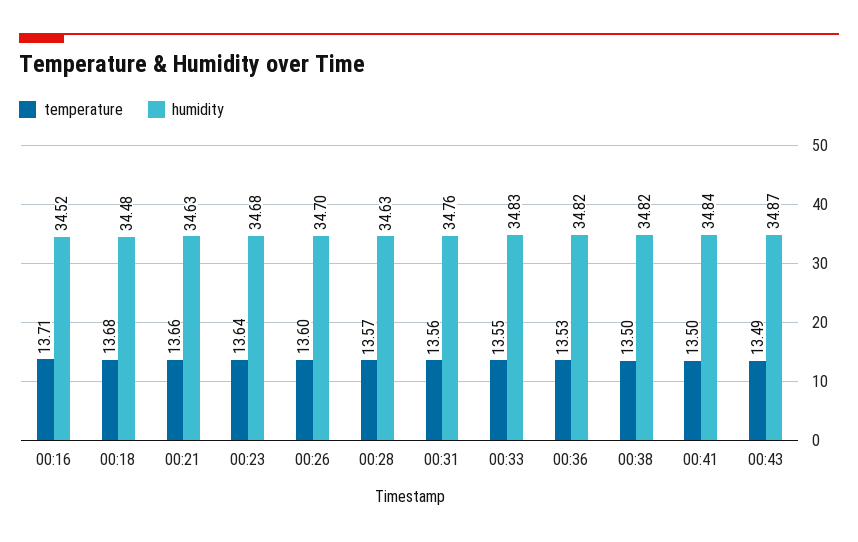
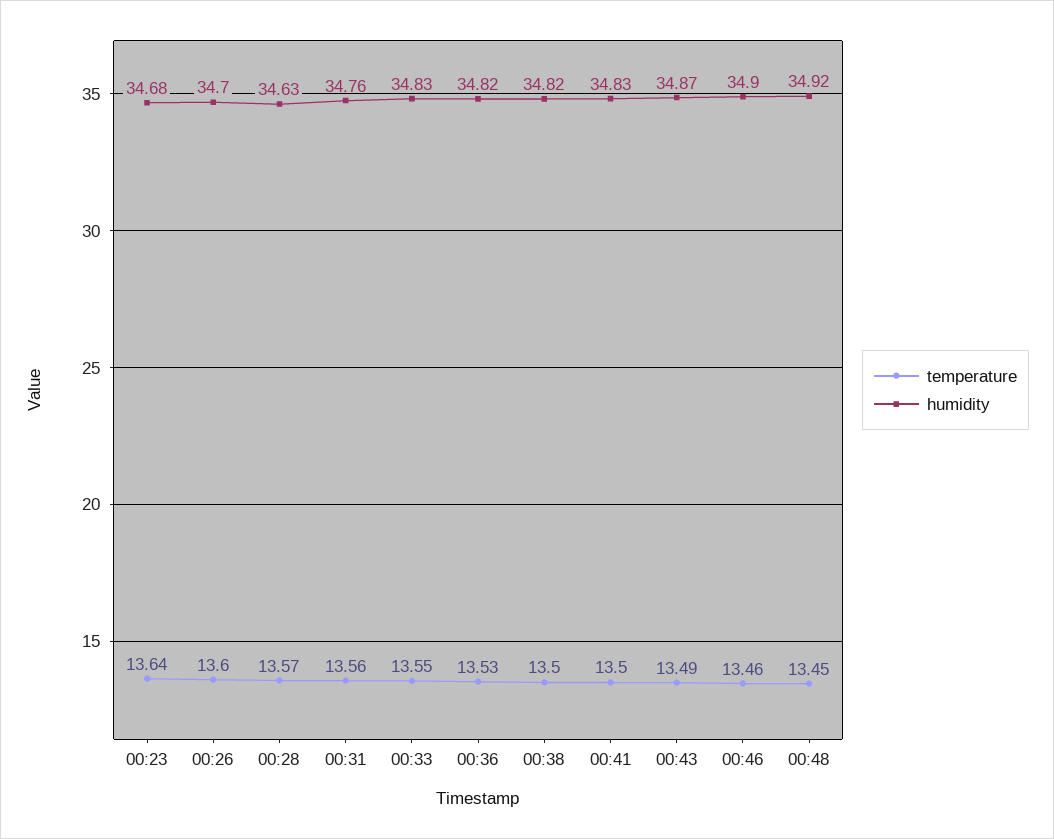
temperature, 00:16: 13.71 -> none
humidity, 00:16: 34.52 -> none
temperature, 00:18: 13.68 -> none
humidity, 00:18: 34.48 -> none
temperature, 00:21: 13.66 -> none
humidity, 00:21: 34.63 -> none
humidity, 00:41: 34.84 -> 34.83
temperature, 00:46: none -> 13.46
humidity, 00:46: none -> 34.9
temperature, 00:48: none -> 13.45
humidity, 00:48: none -> 34.92

